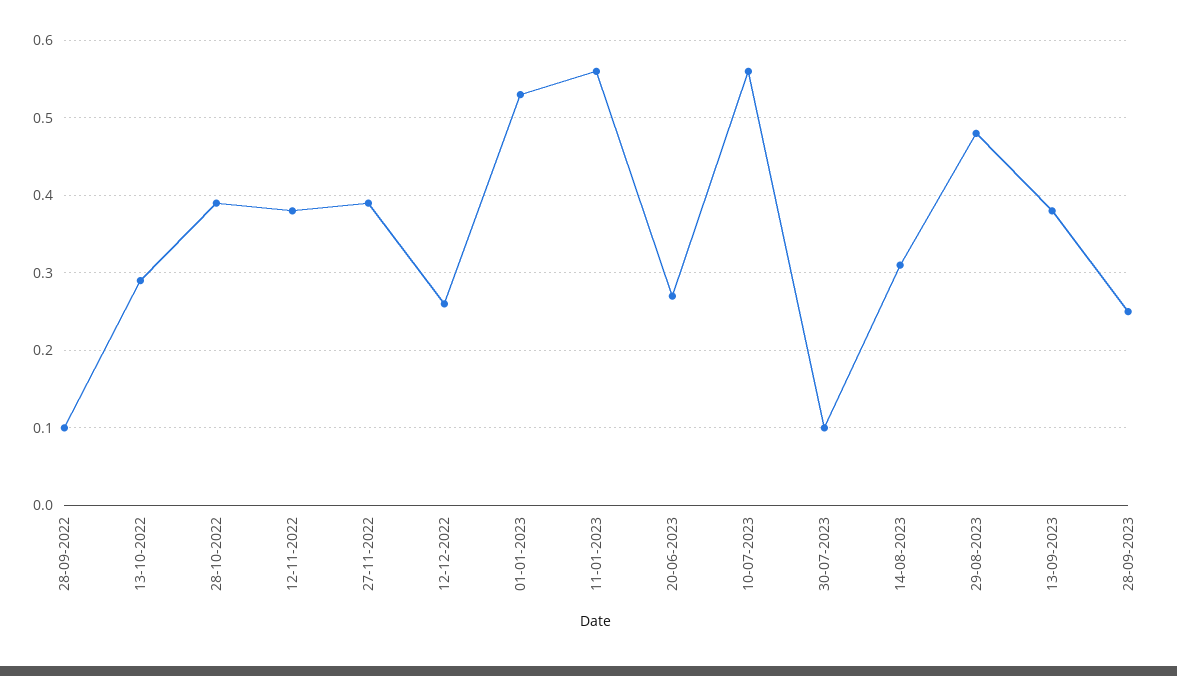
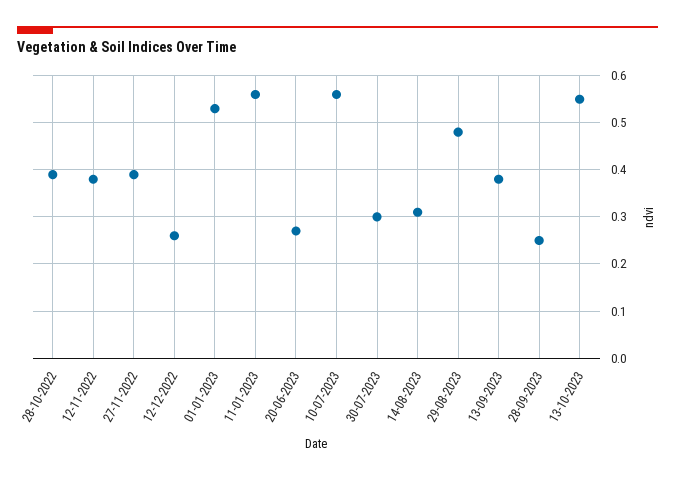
28-09-2022: 0.1 -> none
13-10-2022: 0.29 -> none
30-07-2023: 0.1 -> 0.3
13-10-2023: none -> 0.55

